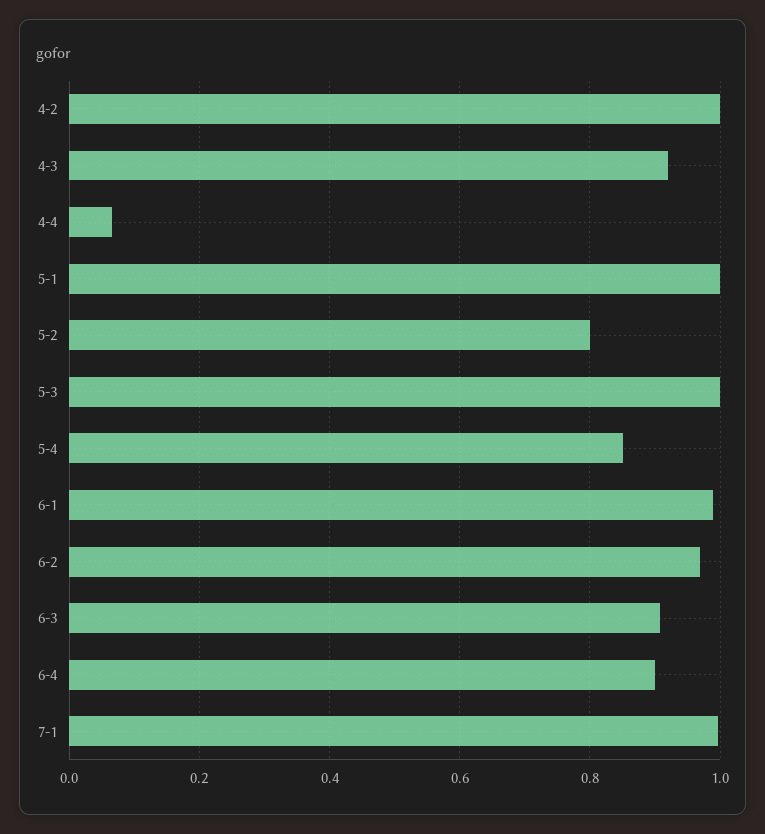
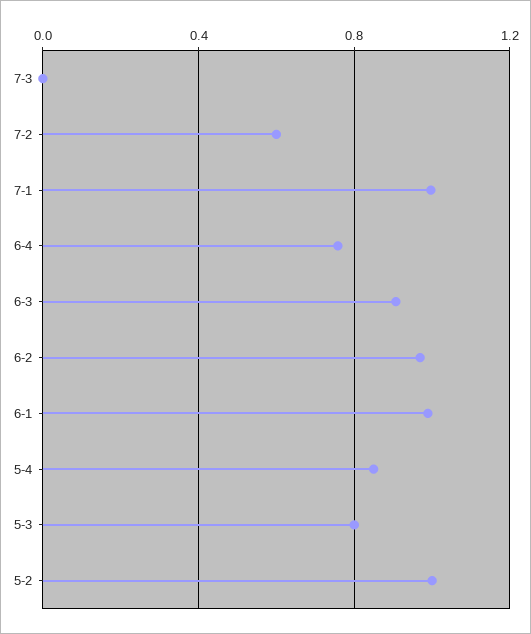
4-2: 1 -> none
4-3: 0.92 -> none
4-4: 0.06 -> none
5-1: 1 -> none
5-2: 0.8 -> 1
5-3: 1 -> 0.8
6-4: 0.9 -> 0.75
7-3: none -> 0
7-2: none -> 0.6

